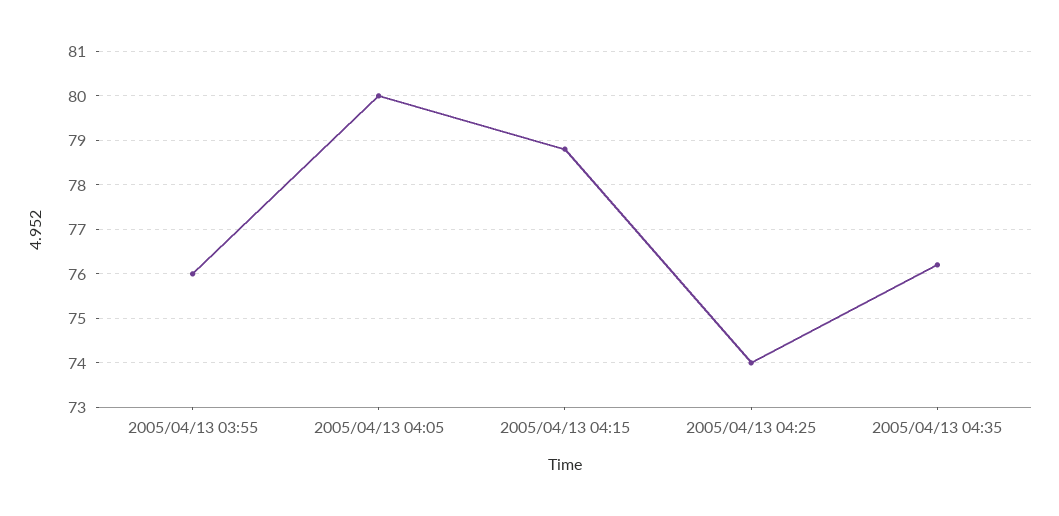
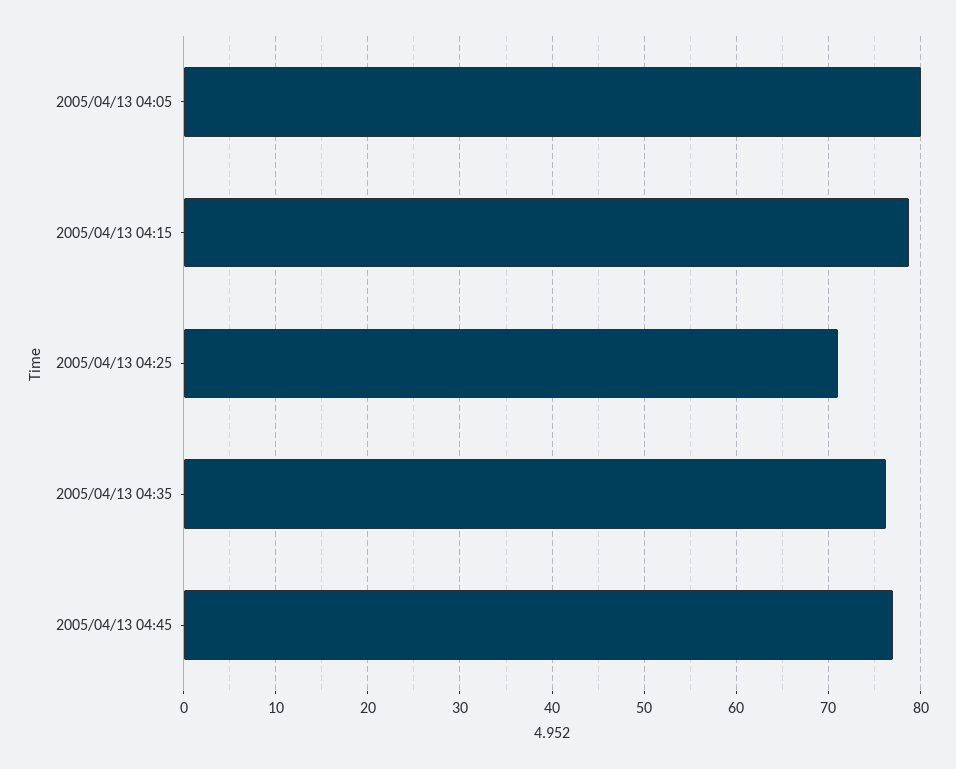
2005/04/13 03:55: 76 -> none
2005/04/13 04:25: 74 -> 71
2005/04/13 04:45: none -> 77

